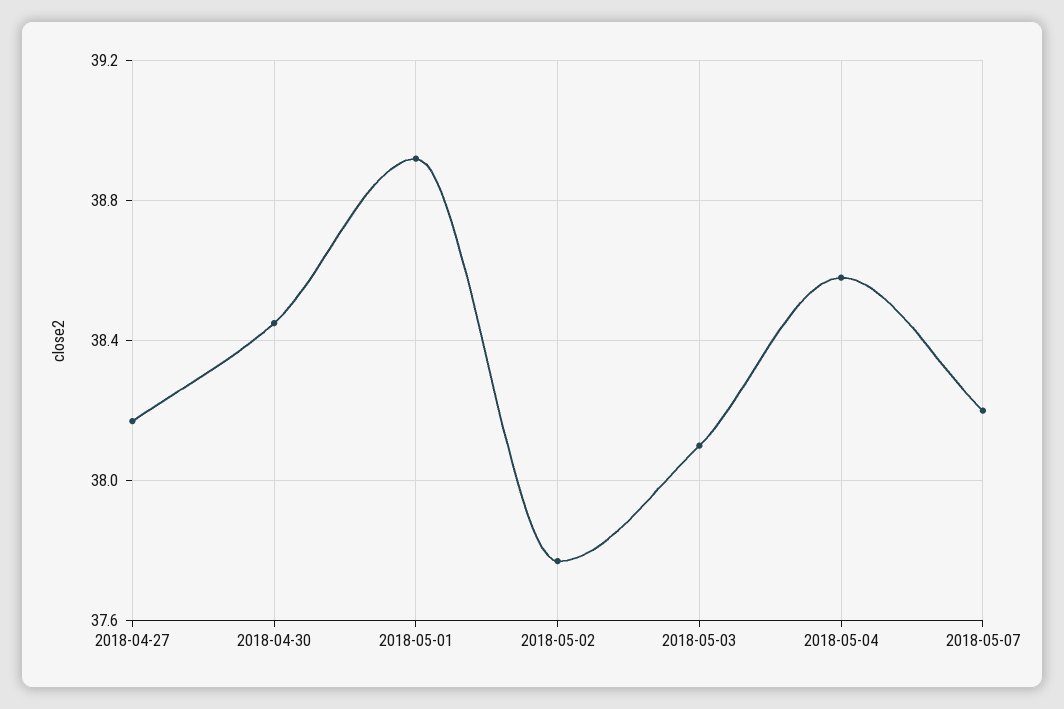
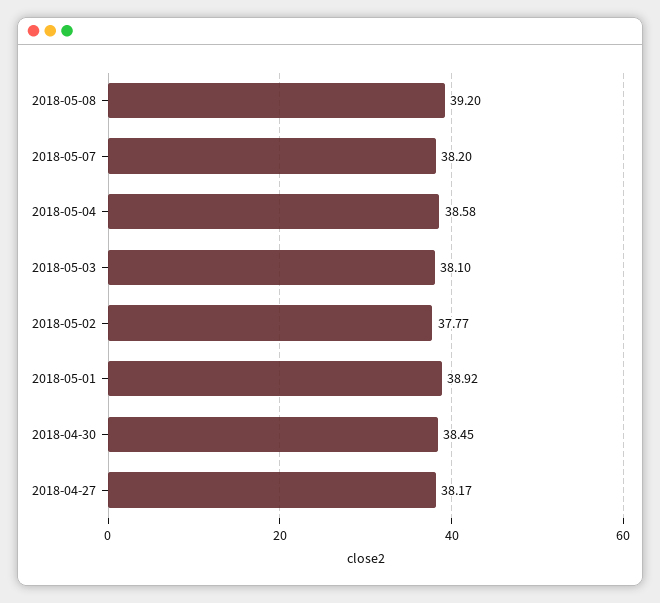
2018-05-08: none -> 39.2

